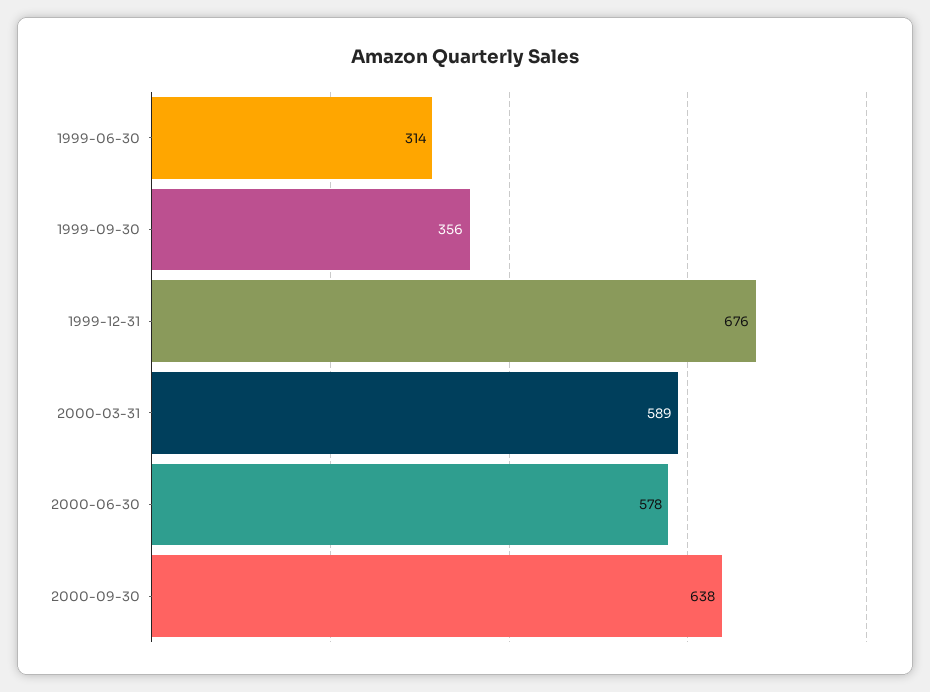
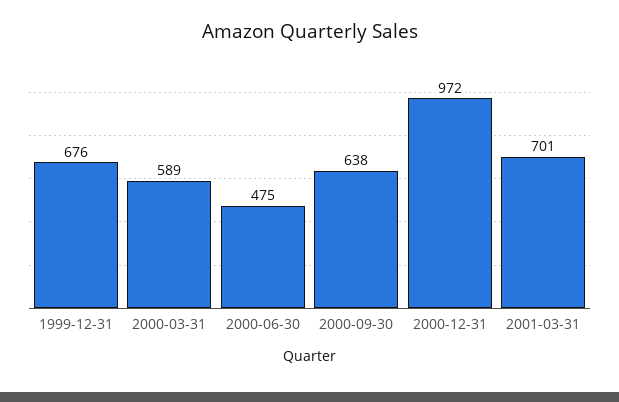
1999-06-30: 314 -> none
1999-09-30: 356 -> none
2000-06-30: 578 -> 475
2000-12-31: none -> 972
2001-03-31: none -> 701

